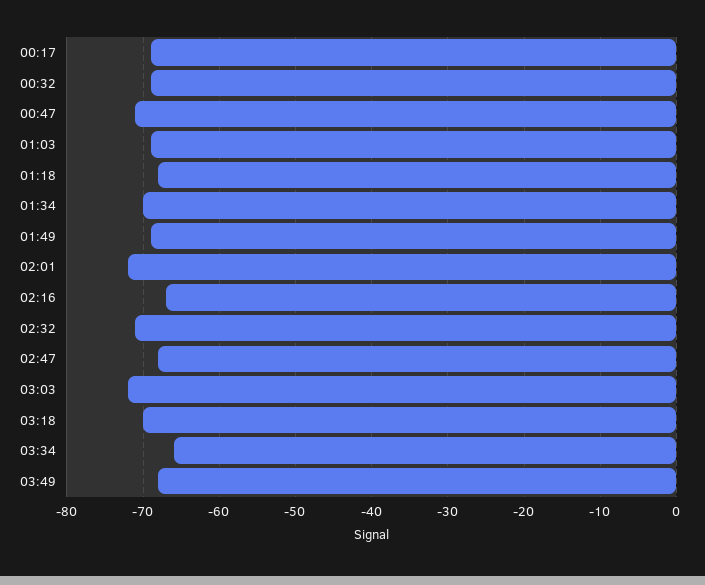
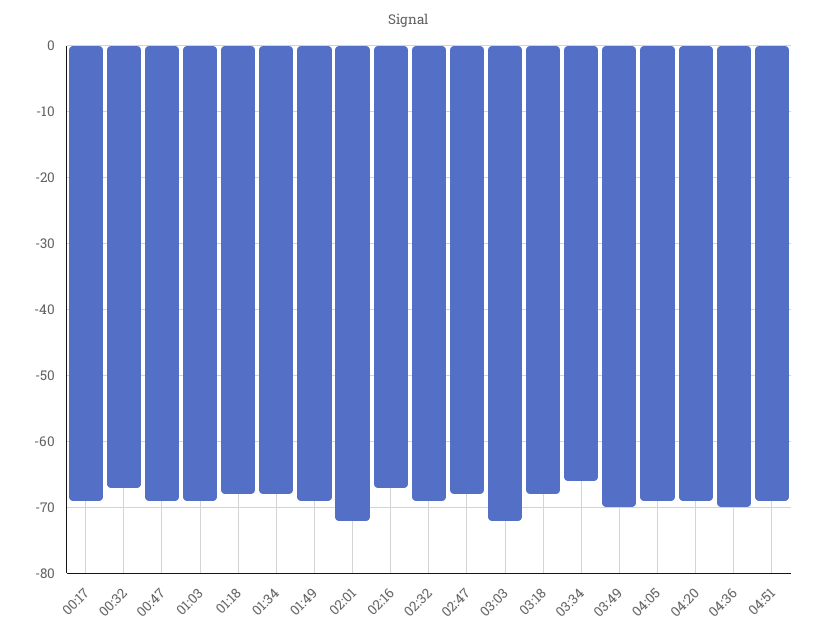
00:32: -69 -> -67
00:47: -71 -> -69
01:34: -70 -> -68
02:32: -71 -> -69
03:18: -70 -> -68
03:49: -68 -> -70
04:05: none -> -69
04:20: none -> -69
04:36: none -> -70
04:51: none -> -69

